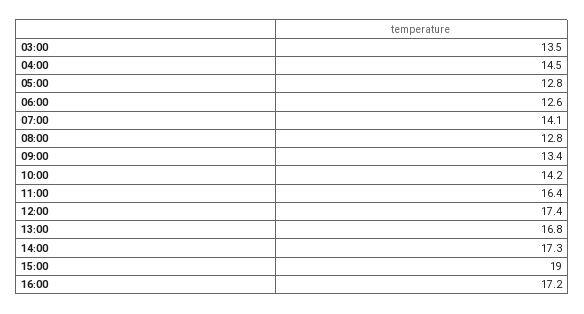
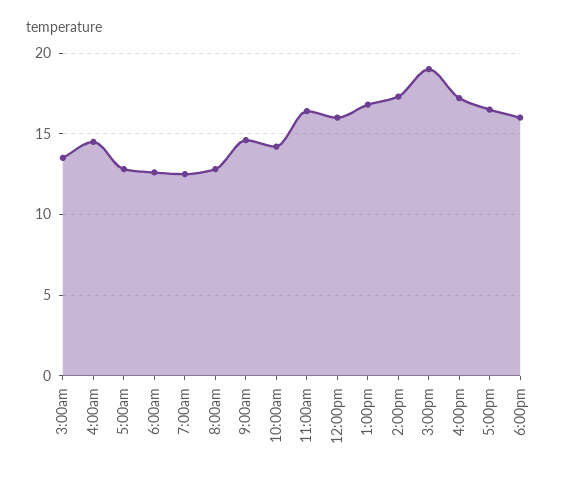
07:00: 14.1 -> 12.5
09:00: 13.4 -> 14.5
12:00: 17.4 -> 16
5:00pm: none -> 16.5
6:00pm: none -> 16

